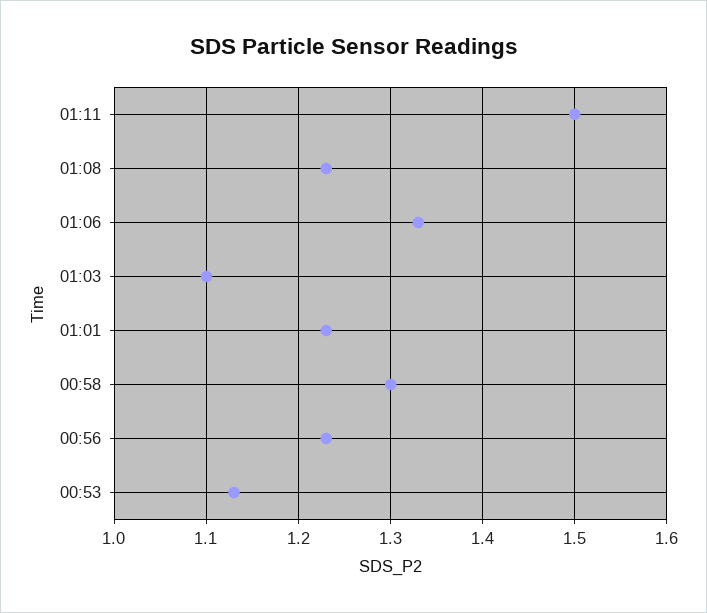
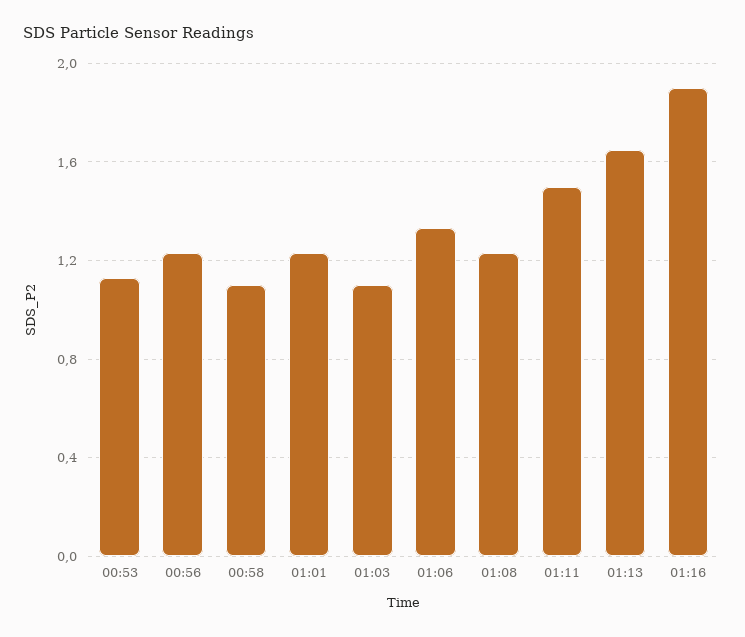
00:58: 1.3 -> 1.1
01:13: none -> 1.65
01:16: none -> 1.9

